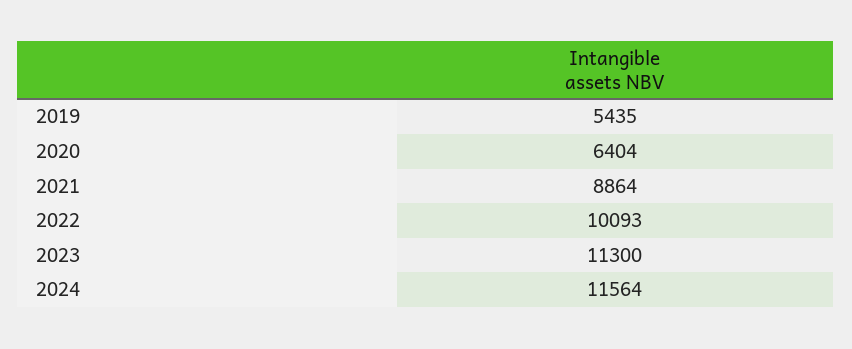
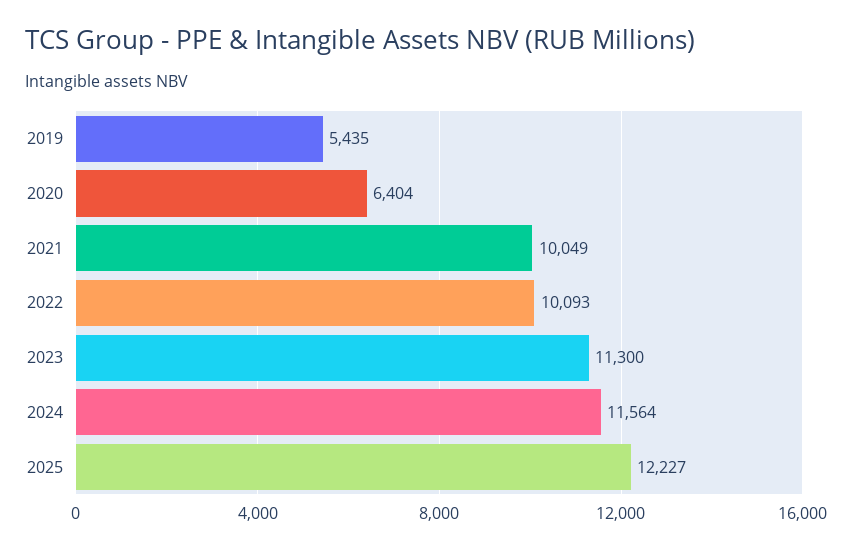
2021: 8864 -> 10049
2025: none -> 12227

